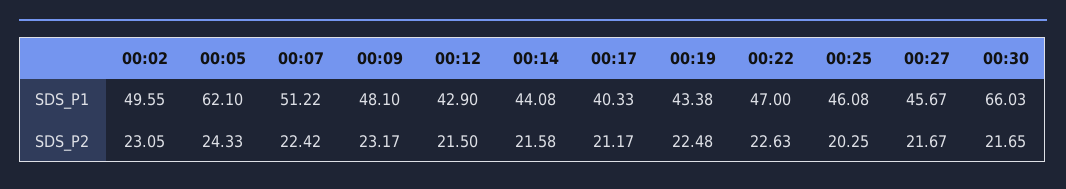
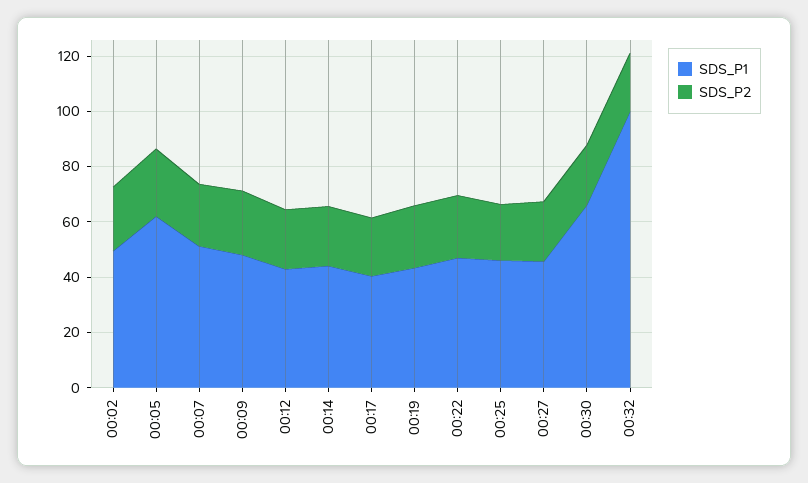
SDS_P1, 00:32: none -> 100
SDS_P2, 00:32: none -> 20

